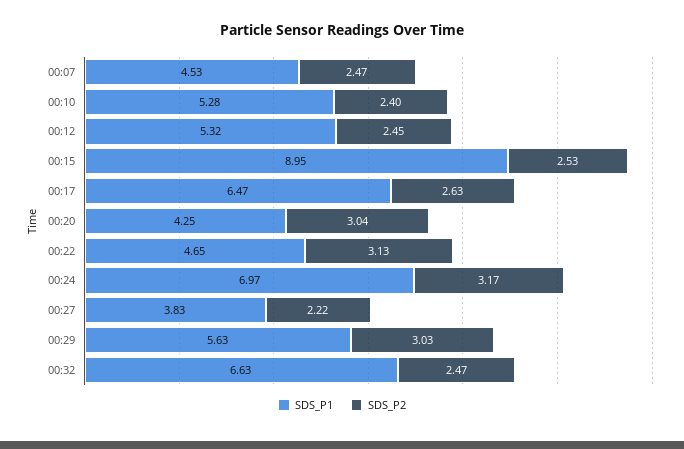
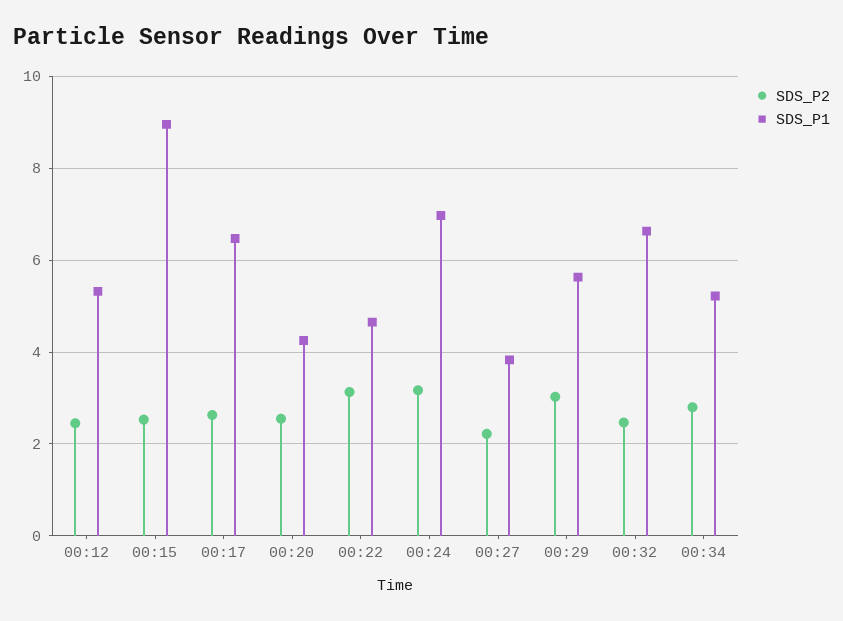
SDS_P1, 00:07: 4.53 -> none
SDS_P2, 00:07: 2.47 -> none
SDS_P1, 00:10: 5.28 -> none
SDS_P2, 00:10: 2.4 -> none
SDS_P2, 00:20: 3.04 -> 2.6
SDS_P2, 00:34: none -> 2.8
SDS_P1, 00:34: none -> 5.2

